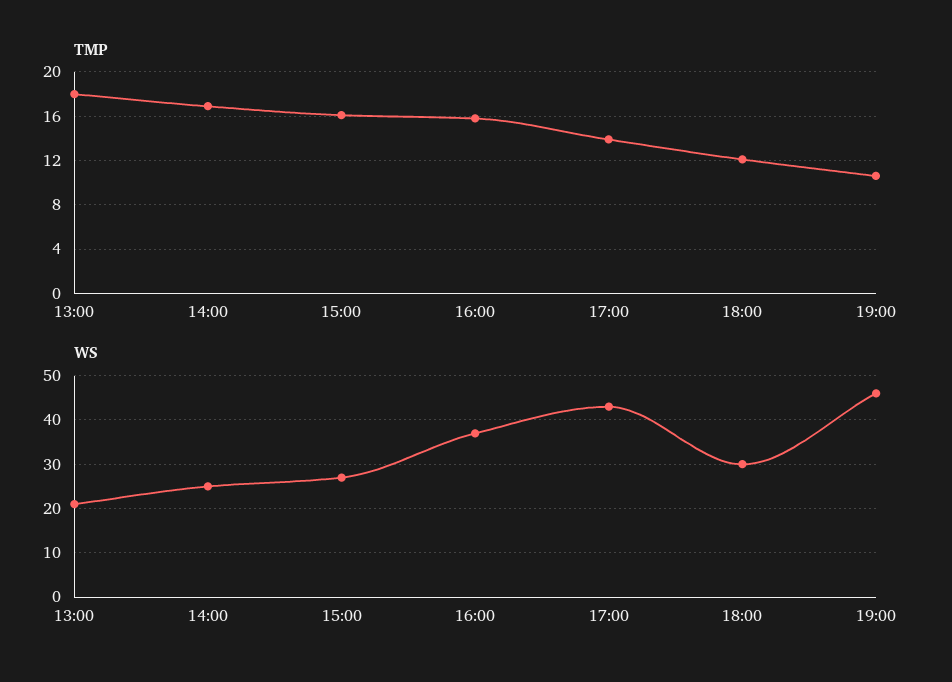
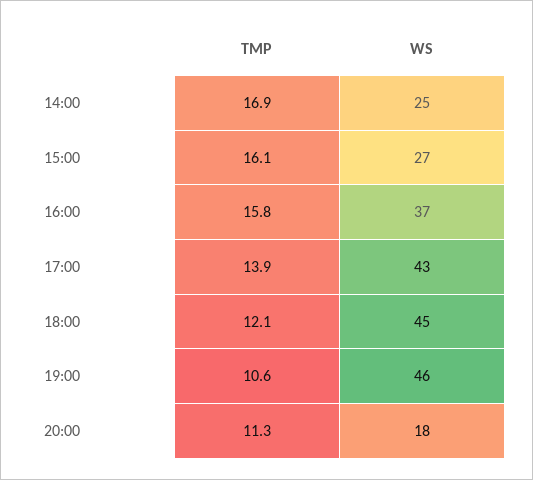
TMP, 13:00: 18 -> none
WS, 13:00: 20 -> none
WS, 18:00: 30 -> 45
TMP, 20:00: none -> 11.3
WS, 20:00: none -> 18

